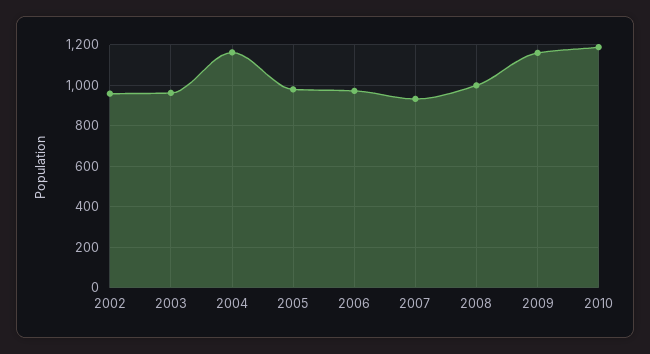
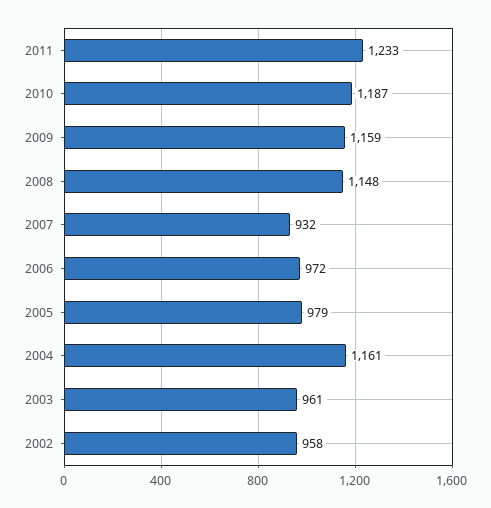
2008: 1000 -> 1148
2011: none -> 1233

